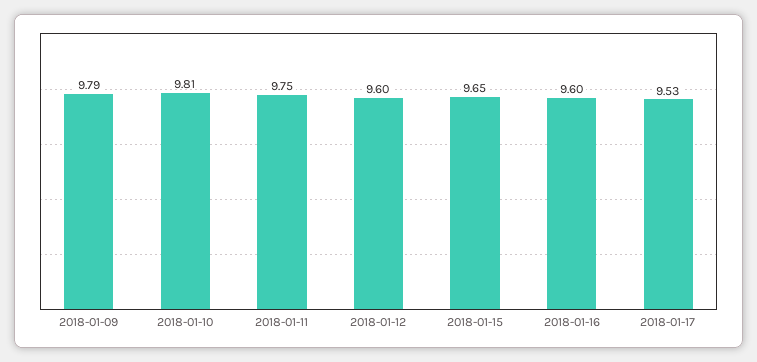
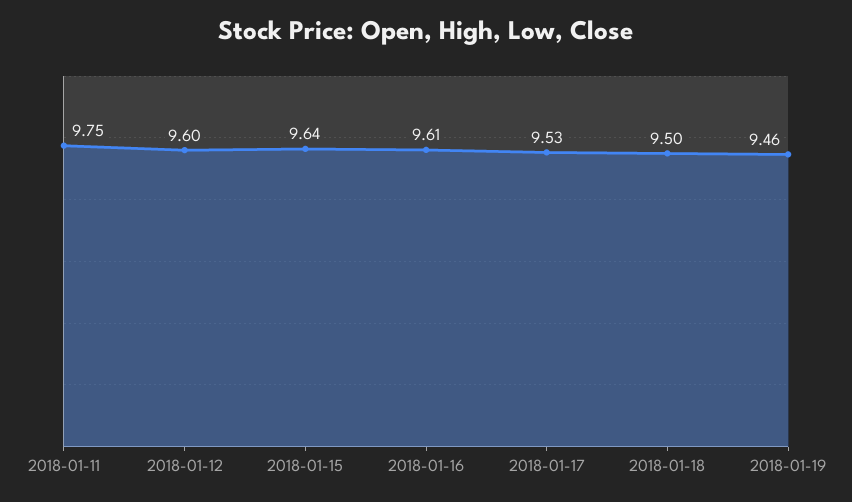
2018-01-09: 9.79 -> none
2018-01-10: 9.81 -> none
2018-01-15: 9.65 -> 9.64
2018-01-16: 9.6 -> 9.61
2018-01-18: none -> 9.5
2018-01-19: none -> 9.46

